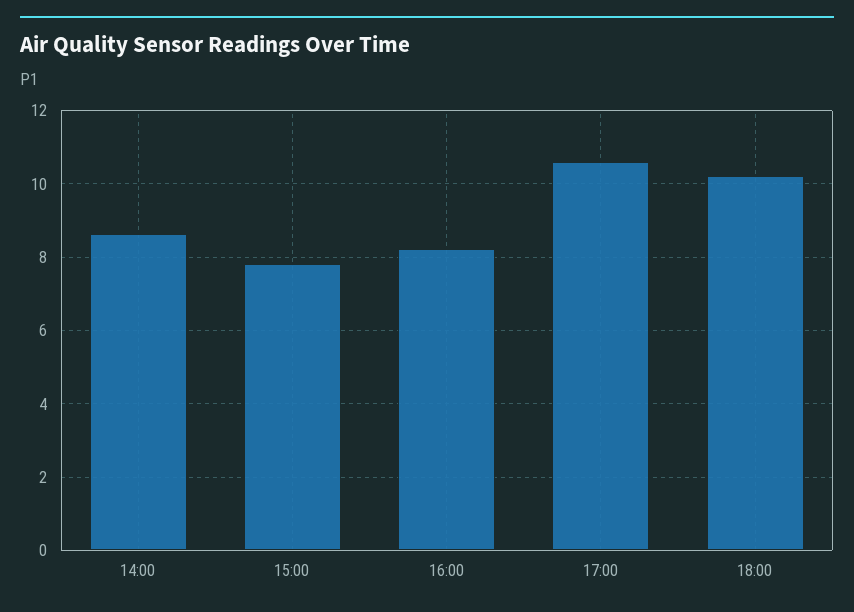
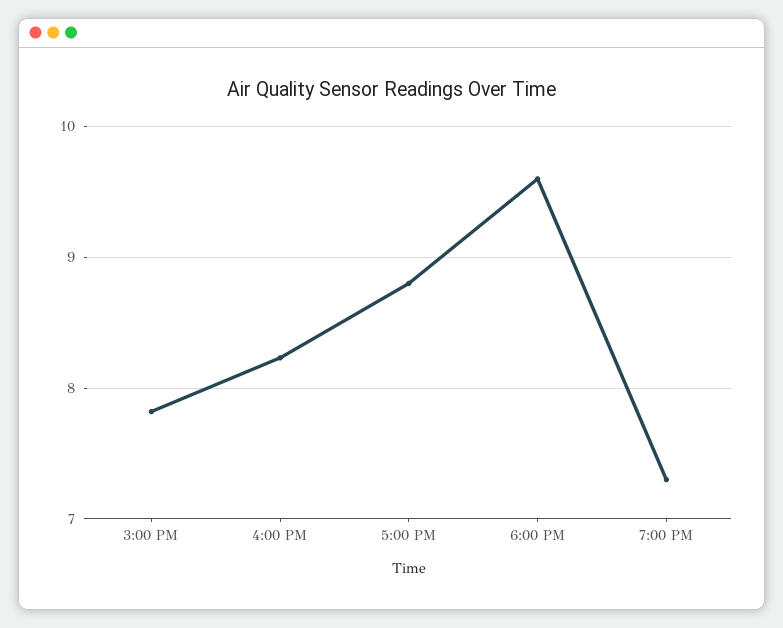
14:00: 8.6 -> none
17:00: 10.6 -> 8.8
18:00: 10.2 -> 9.6
7:00 PM: none -> 7.3

